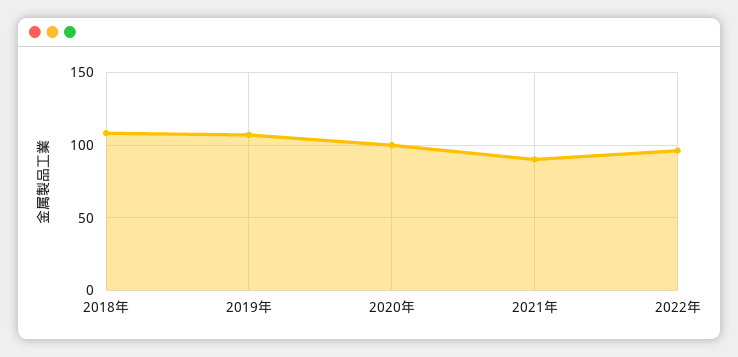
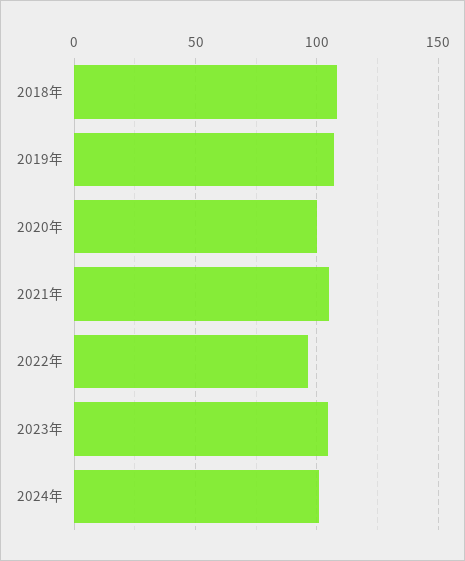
2021年: 90 -> 105
2023年: none -> 105
2024年: none -> 100

